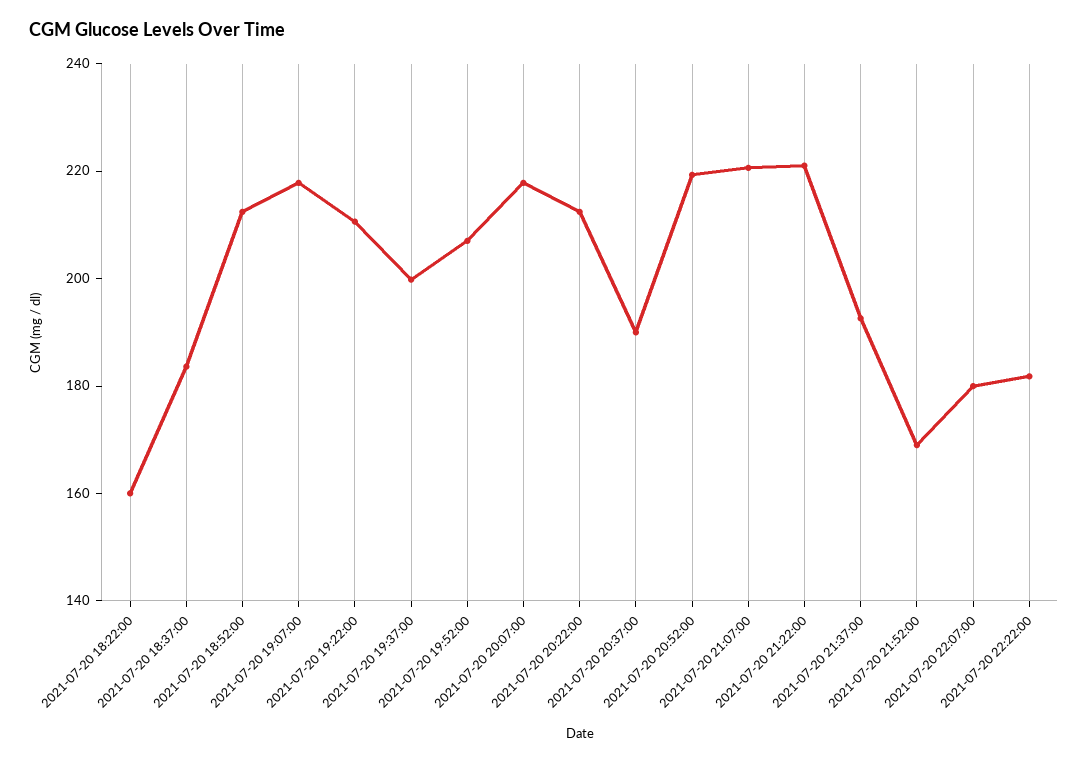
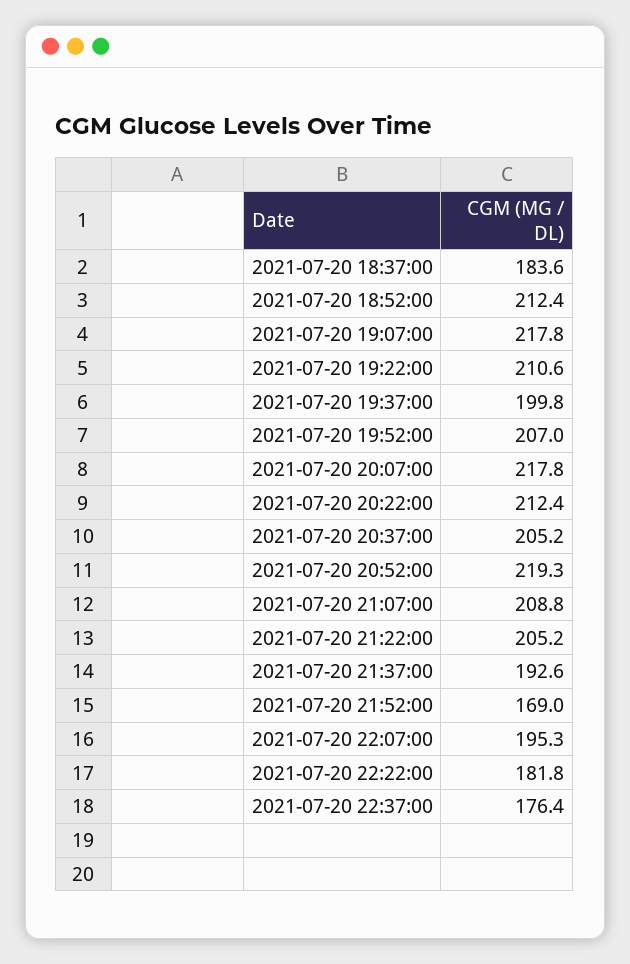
2021-07-20 18:22:00: 160 -> none
2021-07-20 20:37:00: 190 -> 205.2
2021-07-20 21:07:00: 220 -> 208.8
2021-07-20 21:22:00: 220 -> 205.2
2021-07-20 22:07:00: 180 -> 195.3
2021-07-20 22:37:00: none -> 176.4

